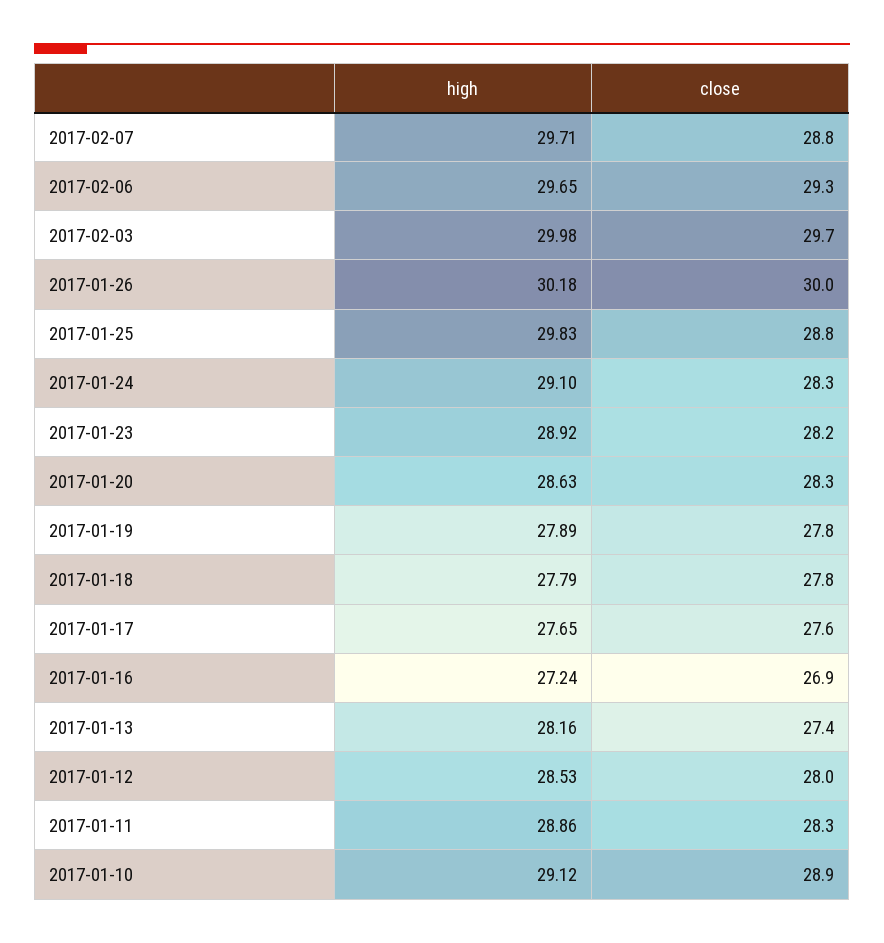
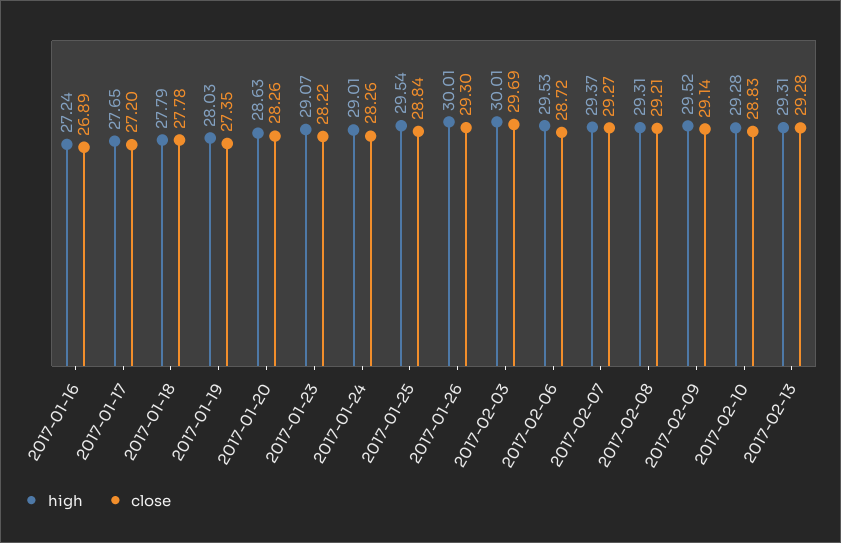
high, 2017-02-07: 29.71 -> 29.37
close, 2017-02-07: 28.8 -> 29.27
high, 2017-02-06: 29.65 -> 29.53
close, 2017-02-06: 29.3 -> 28.72
high, 2017-02-03: 29.98 -> 30.01
high, 2017-01-26: 30.18 -> 30.01
close, 2017-01-26: 30 -> 29.3
high, 2017-01-25: 29.83 -> 29.54
high, 2017-01-24: 29.1 -> 29.01
high, 2017-01-23: 28.92 -> 29.07
high, 2017-01-19: 27.89 -> 28.03
close, 2017-01-19: 27.8 -> 27.35
close, 2017-01-17: 27.6 -> 27.2
high, 2017-01-13: 28.16 -> none
close, 2017-01-13: 27.4 -> none
high, 2017-01-12: 28.53 -> none
close, 2017-01-12: 28 -> none
high, 2017-01-11: 28.86 -> none
close, 2017-01-11: 28.3 -> none
high, 2017-01-10: 29.12 -> none
close, 2017-01-10: 28.9 -> none
high, 2017-02-08: none -> 29.31
close, 2017-02-08: none -> 29.21
high, 2017-02-09: none -> 29.52
close, 2017-02-09: none -> 29.14
high, 2017-02-10: none -> 29.28
close, 2017-02-10: none -> 28.83
high, 2017-02-13: none -> 29.31
close, 2017-02-13: none -> 29.28

